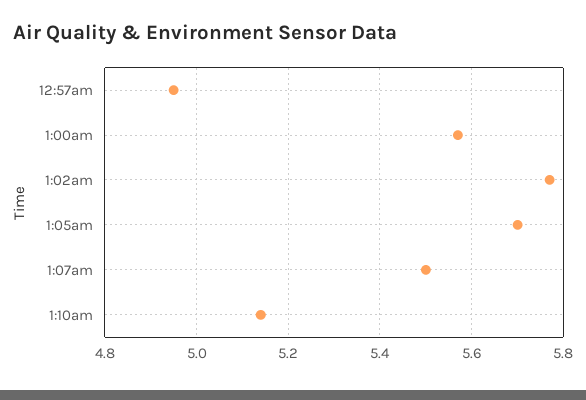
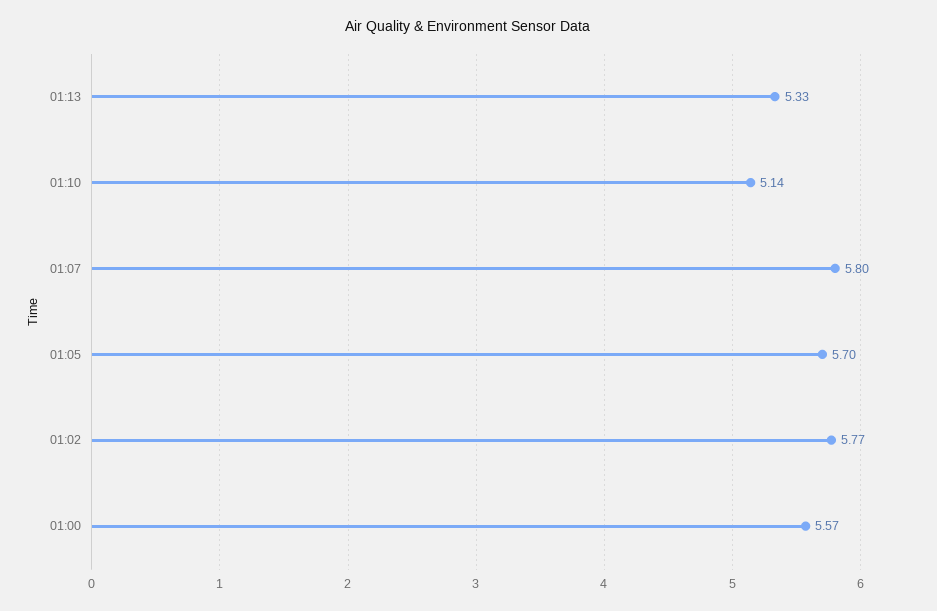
12:57am: 4.95 -> none
1:07am: 5.5 -> 5.8
01:13: none -> 5.33

